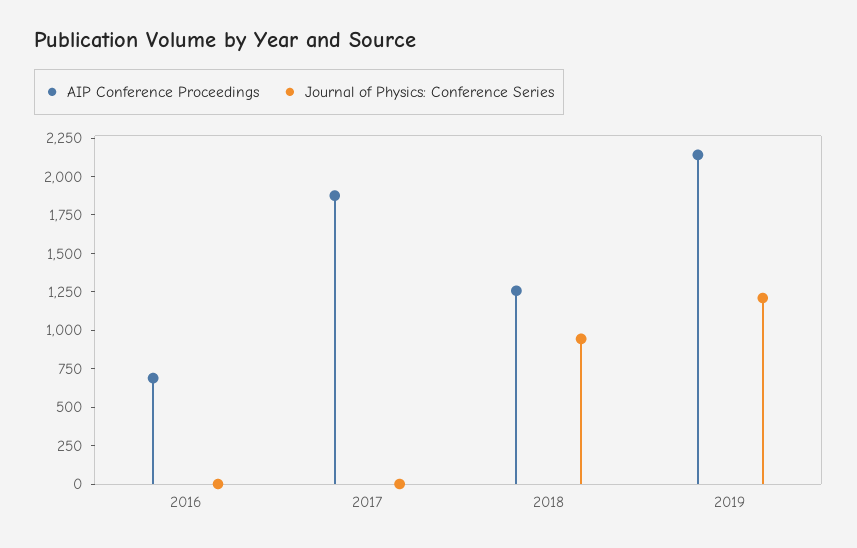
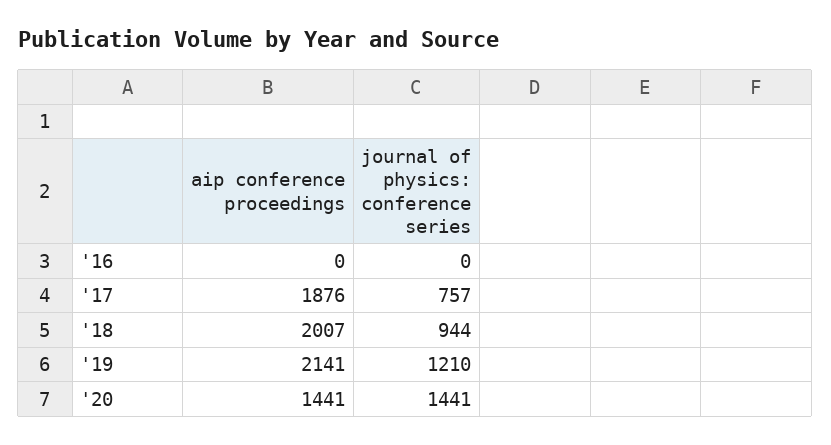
AIP Conference Proceedings, 2016: 750 -> 0
Journal of Physics: Conference Series, 2017: 0 -> 757
AIP Conference Proceedings, 2018: 1250 -> 2007
AIP Conference Proceedings, '20: none -> 1441
Journal of Physics: Conference Series, '20: none -> 1441

